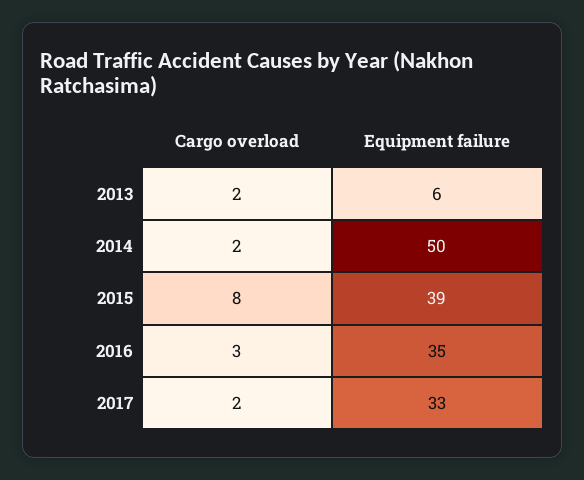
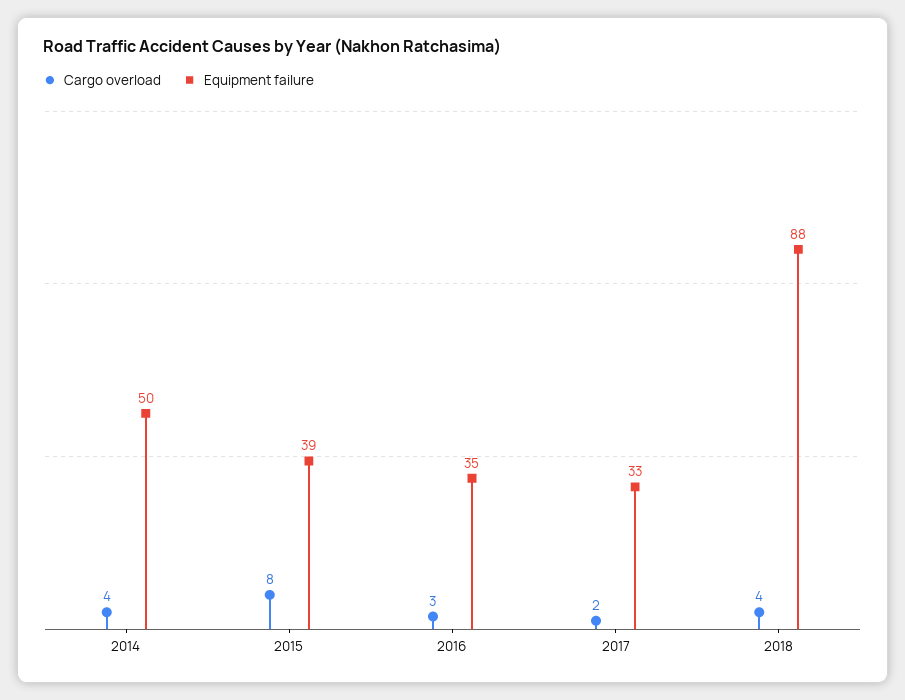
Cargo overload, 2013: 2 -> none
Equipment failure, 2013: 6 -> none
Cargo overload, 2014: 2 -> 4
Cargo overload, 2018: none -> 4
Equipment failure, 2018: none -> 88

